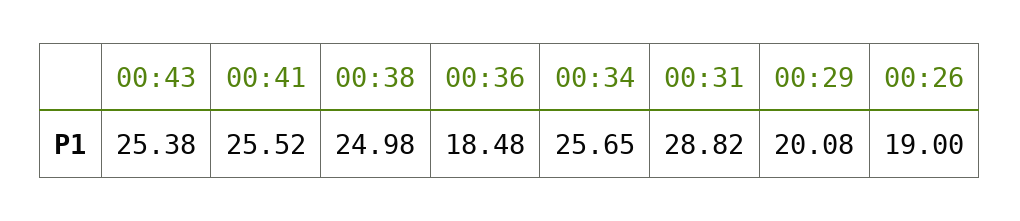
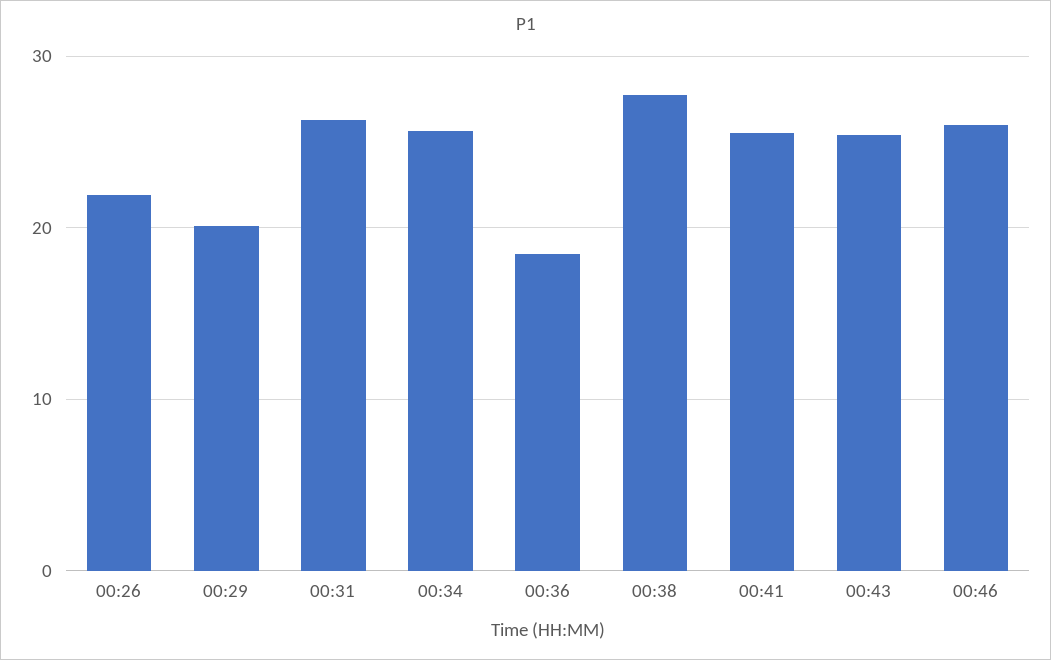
00:38: 24.98 -> 28
00:31: 28.82 -> 26
00:26: 19 -> 22
00:46: none -> 26

